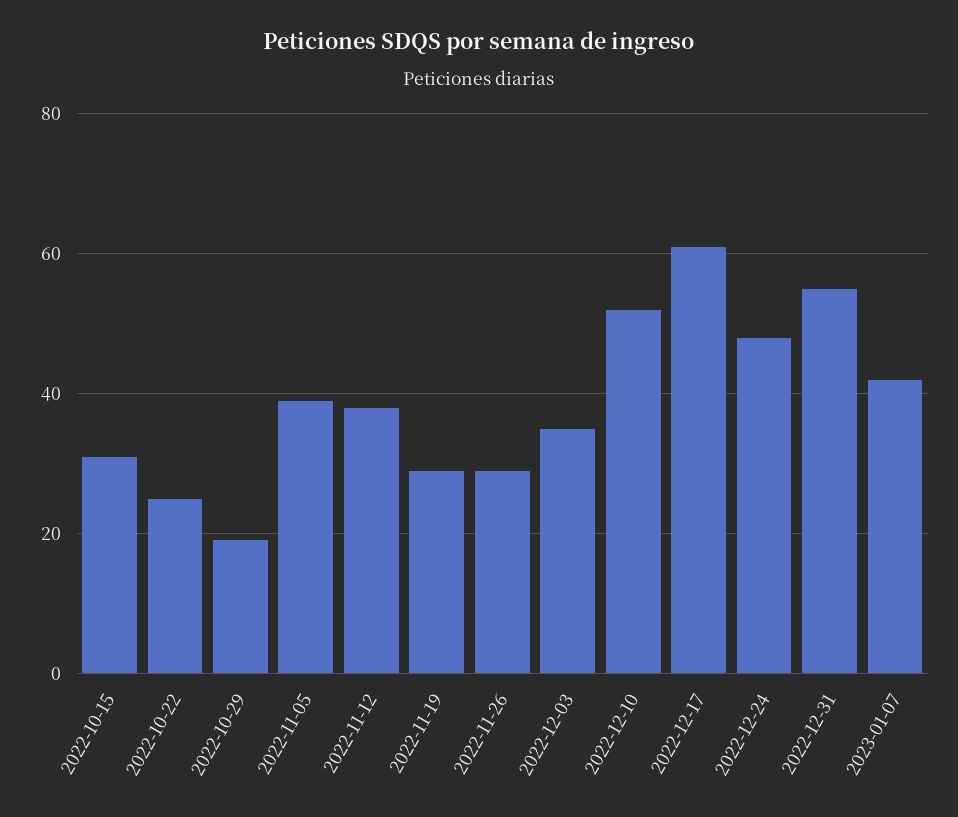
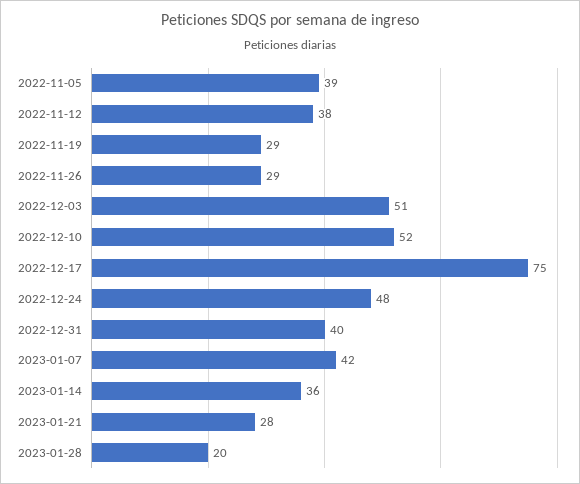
2022-10-15: 30 -> none
2022-10-22: 25 -> none
2022-10-29: 20 -> none
2022-12-03: 35 -> 51
2022-12-17: 60 -> 75
2022-12-31: 55 -> 40
2023-01-14: none -> 36
2023-01-21: none -> 28
2023-01-28: none -> 20

